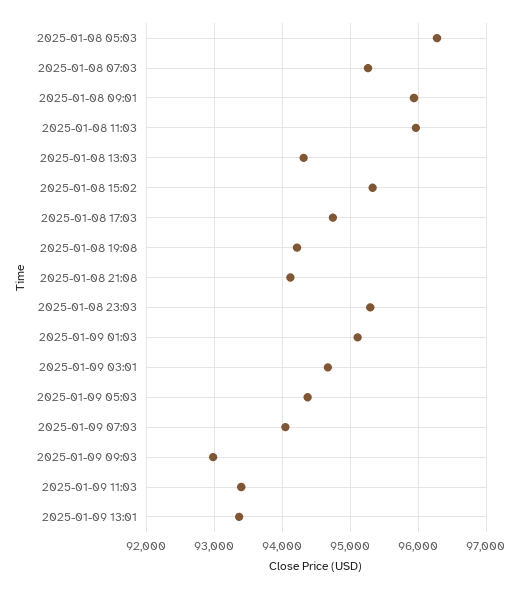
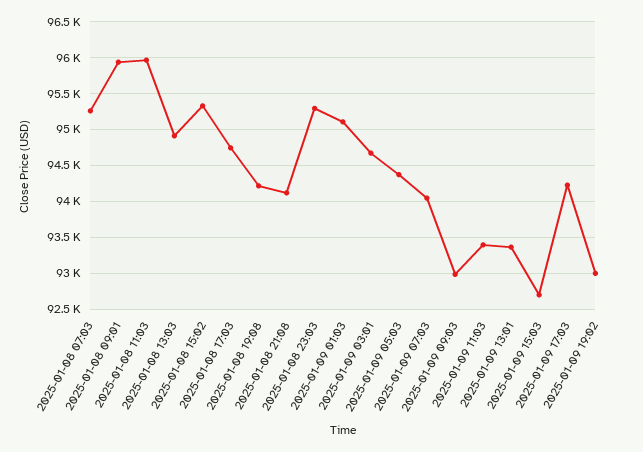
2025-01-08 05:03: 96300 -> none
2025-01-08 13:03: 94300 -> 94900
2025-01-09 15:03: none -> 92700
2025-01-09 17:03: none -> 94200
2025-01-09 19:02: none -> 93000

